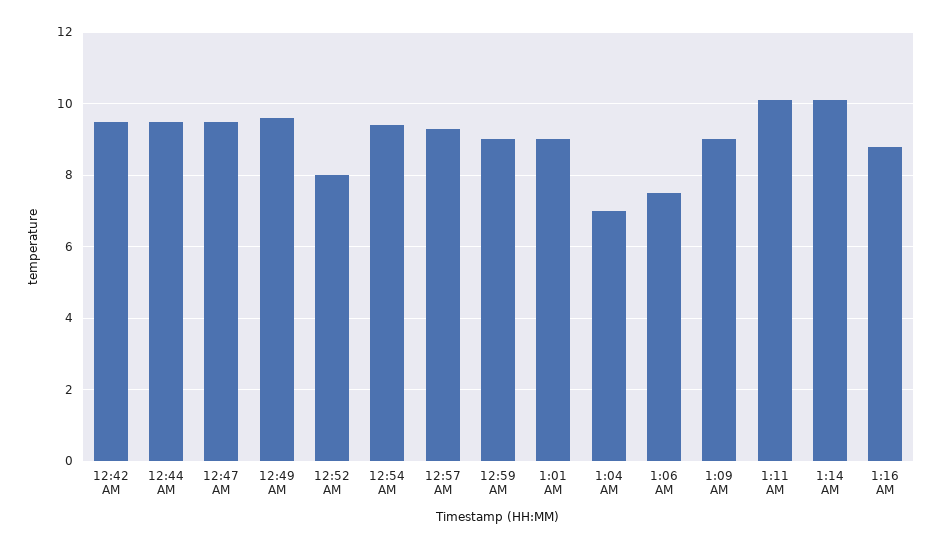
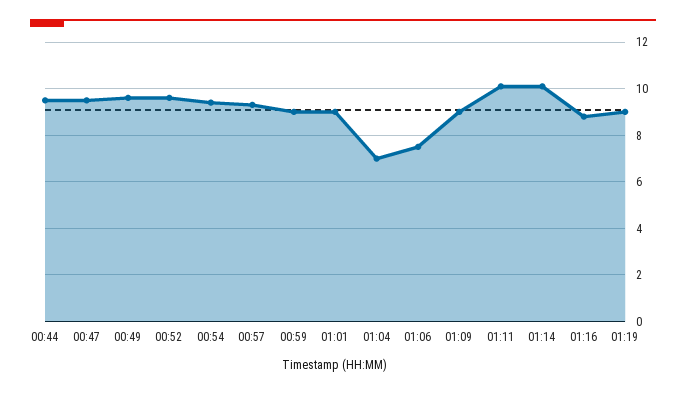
12:42 AM: 9.5 -> none
12:52 AM: 8 -> 9.5
01:19: none -> 9

